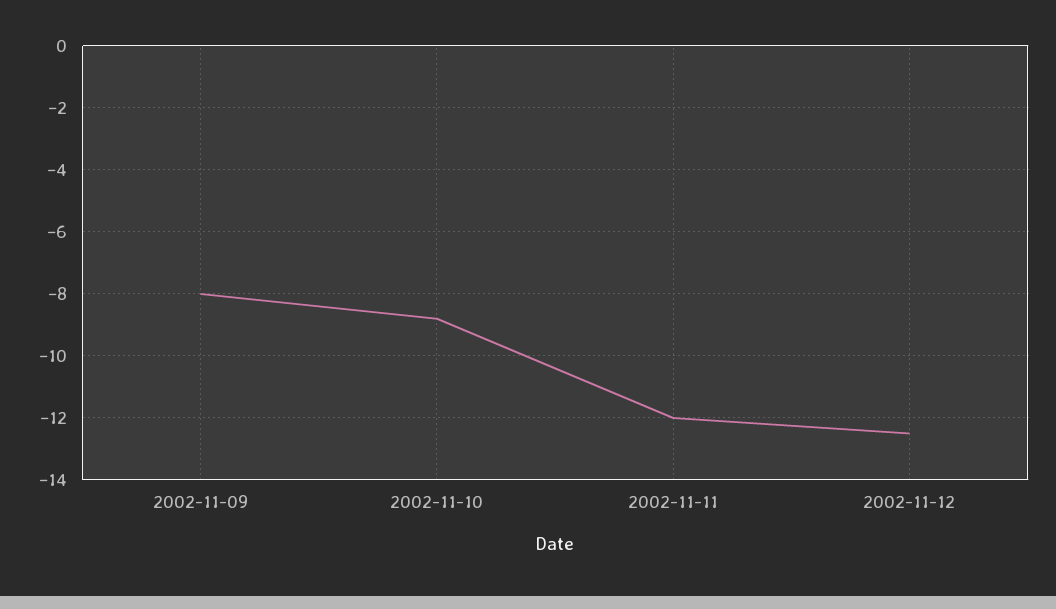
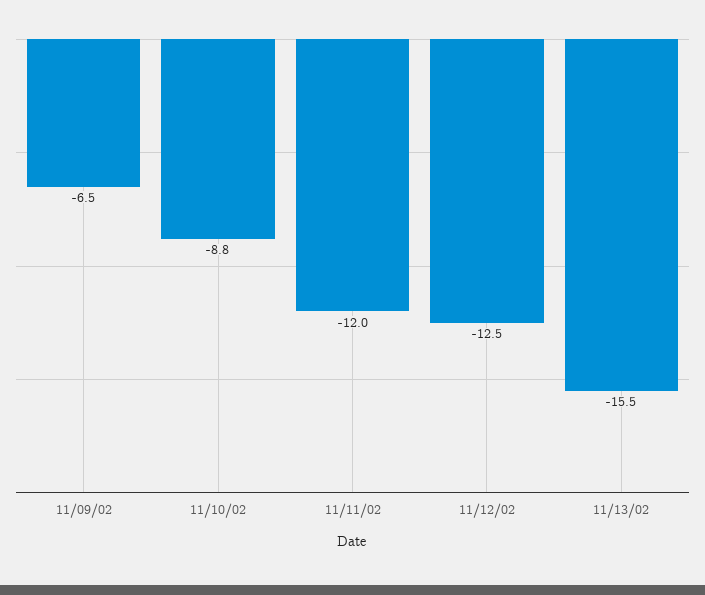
2002-11-09: -8 -> -6.5
11/13/02: none -> -15.5

